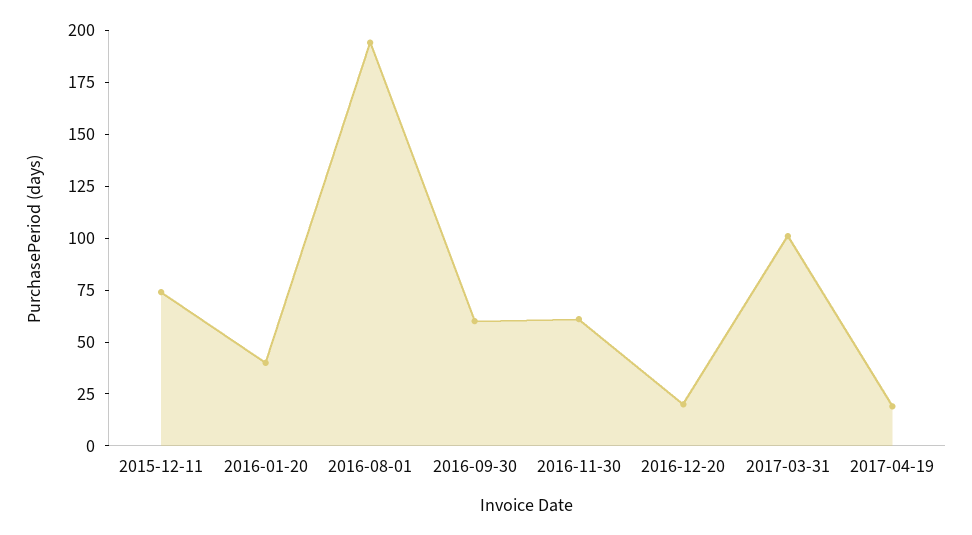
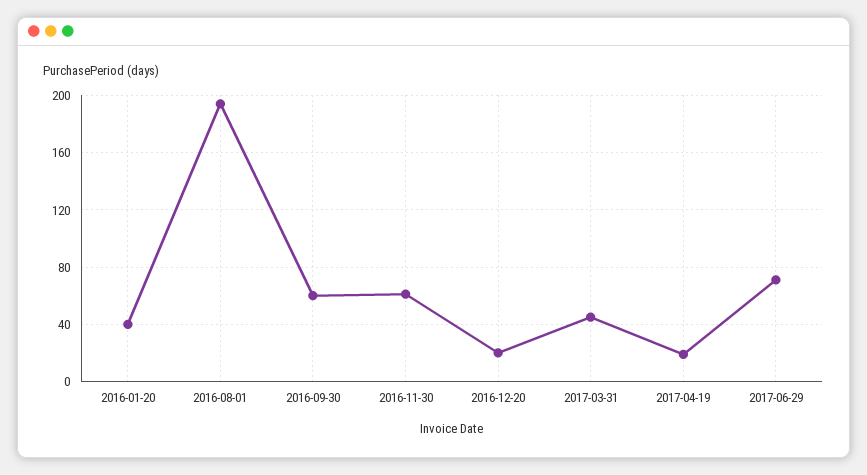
2015-12-11: 75 -> none
2017-03-31: 100 -> 45
2017-06-29: none -> 70

